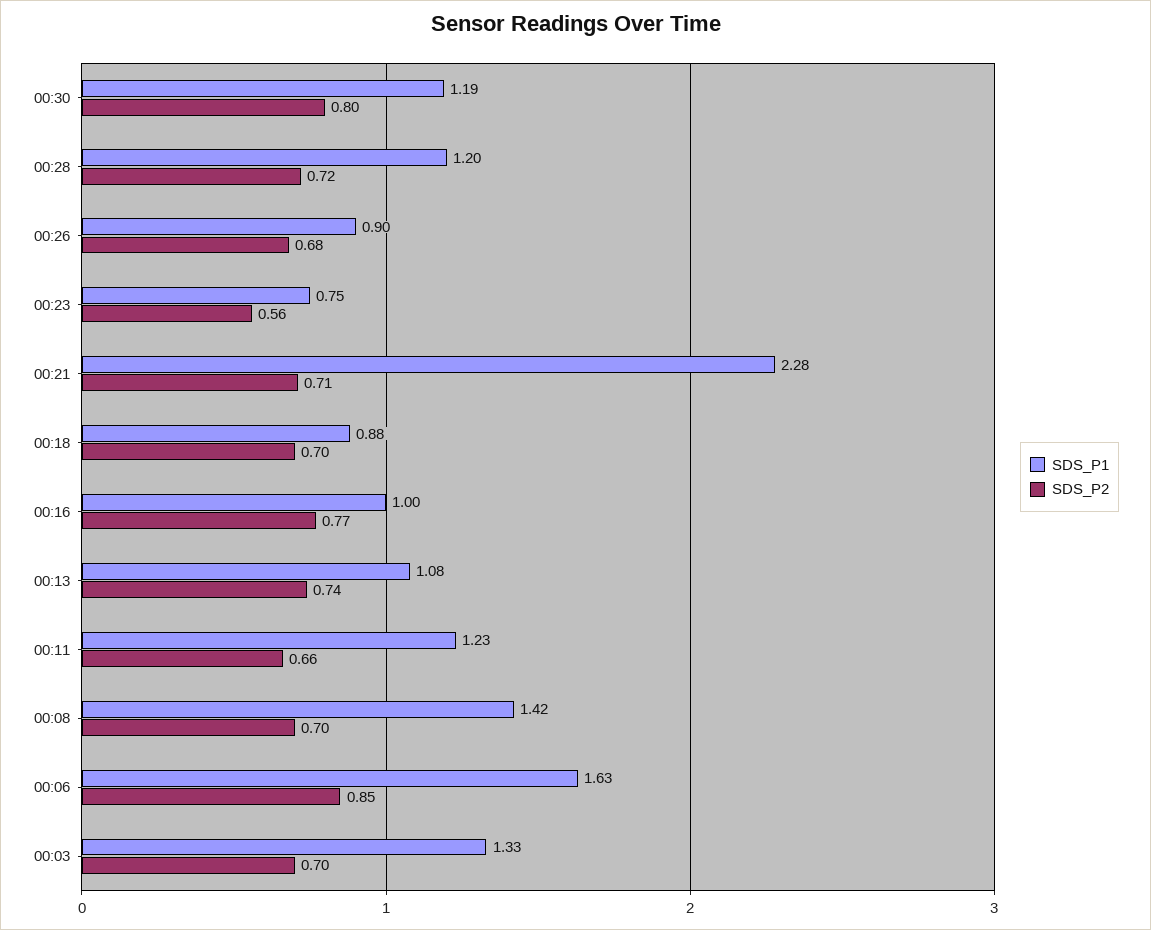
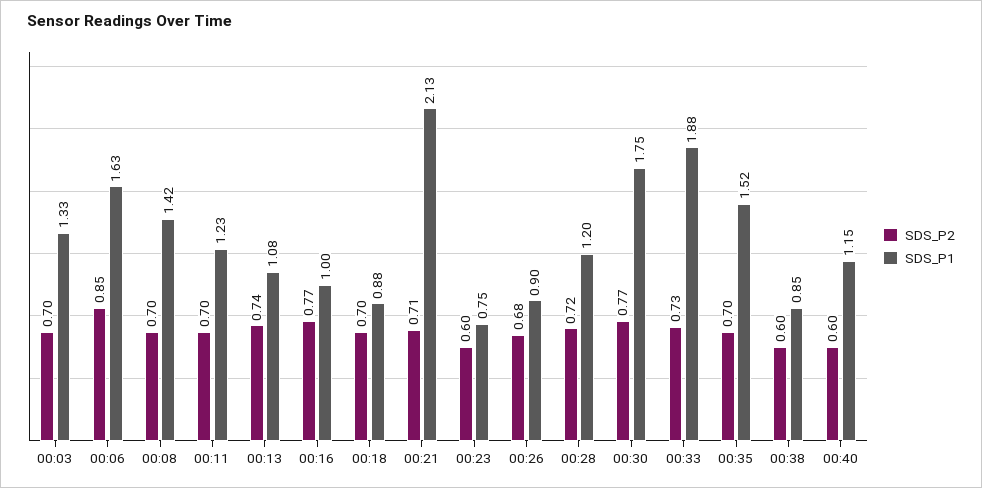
SDS_P1, 00:30: 1.19 -> 1.75
SDS_P2, 00:30: 0.8 -> 0.77
SDS_P2, 00:23: 0.56 -> 0.6
SDS_P1, 00:21: 2.28 -> 2.13
SDS_P2, 00:11: 0.66 -> 0.7
SDS_P2, 00:33: none -> 0.73
SDS_P1, 00:33: none -> 1.88
SDS_P2, 00:35: none -> 0.7
SDS_P1, 00:35: none -> 1.52
SDS_P2, 00:38: none -> 0.6
SDS_P1, 00:38: none -> 0.85
SDS_P2, 00:40: none -> 0.6
SDS_P1, 00:40: none -> 1.15

